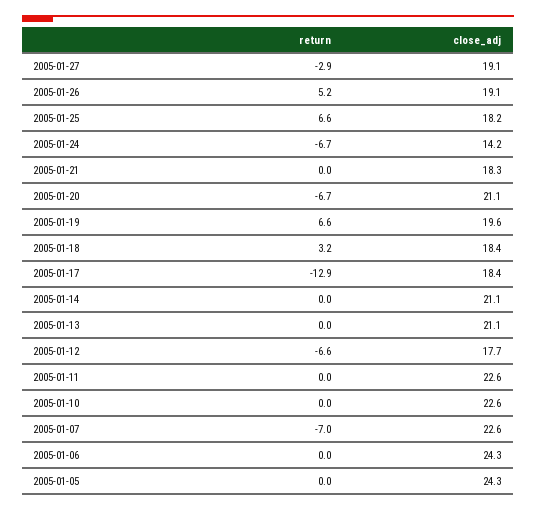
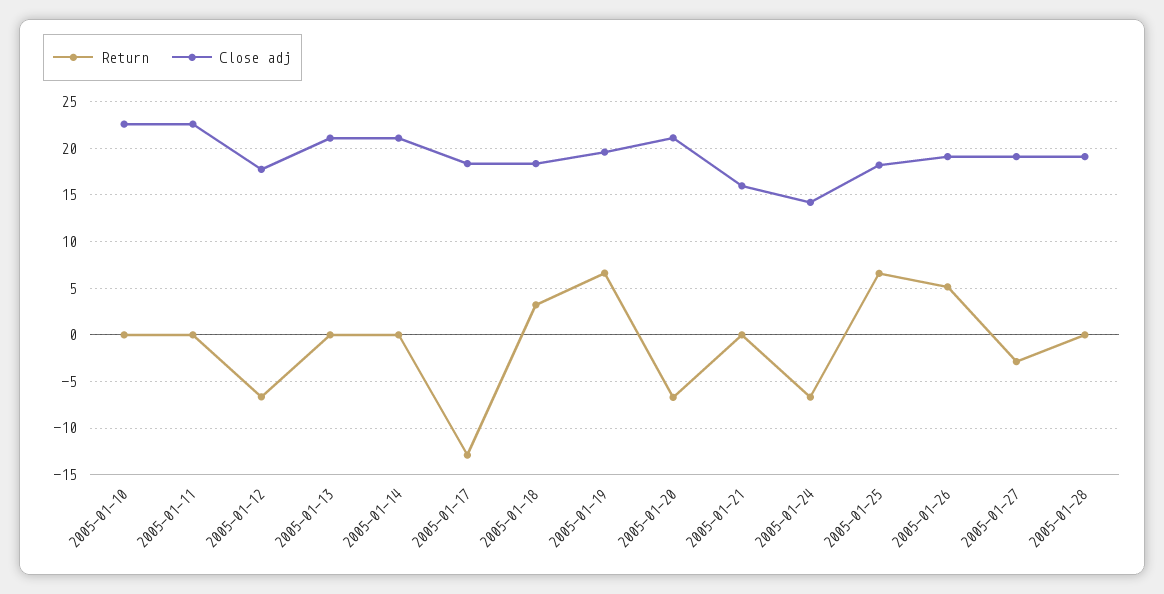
close_adj, 2005-01-21: 18.3 -> 16
return, 2005-01-07: -7 -> none
close_adj, 2005-01-07: 22.6 -> none
return, 2005-01-06: 0 -> none
close_adj, 2005-01-06: 24.3 -> none
return, 2005-01-05: 0 -> none
close_adj, 2005-01-05: 24.3 -> none
return, 2005-01-28: none -> 0
close_adj, 2005-01-28: none -> 19

